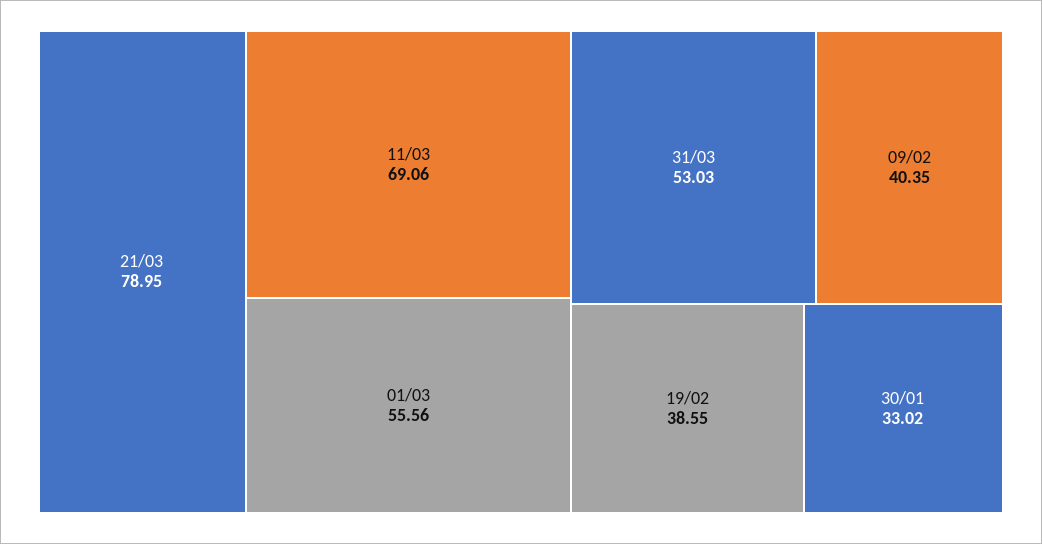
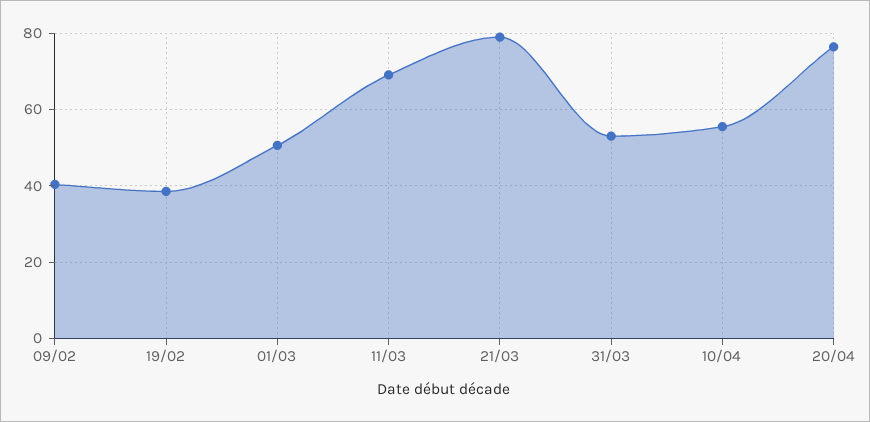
01/03: 55.56 -> 50
30/01: 33.02 -> none
10/04: none -> 56
20/04: none -> 76

